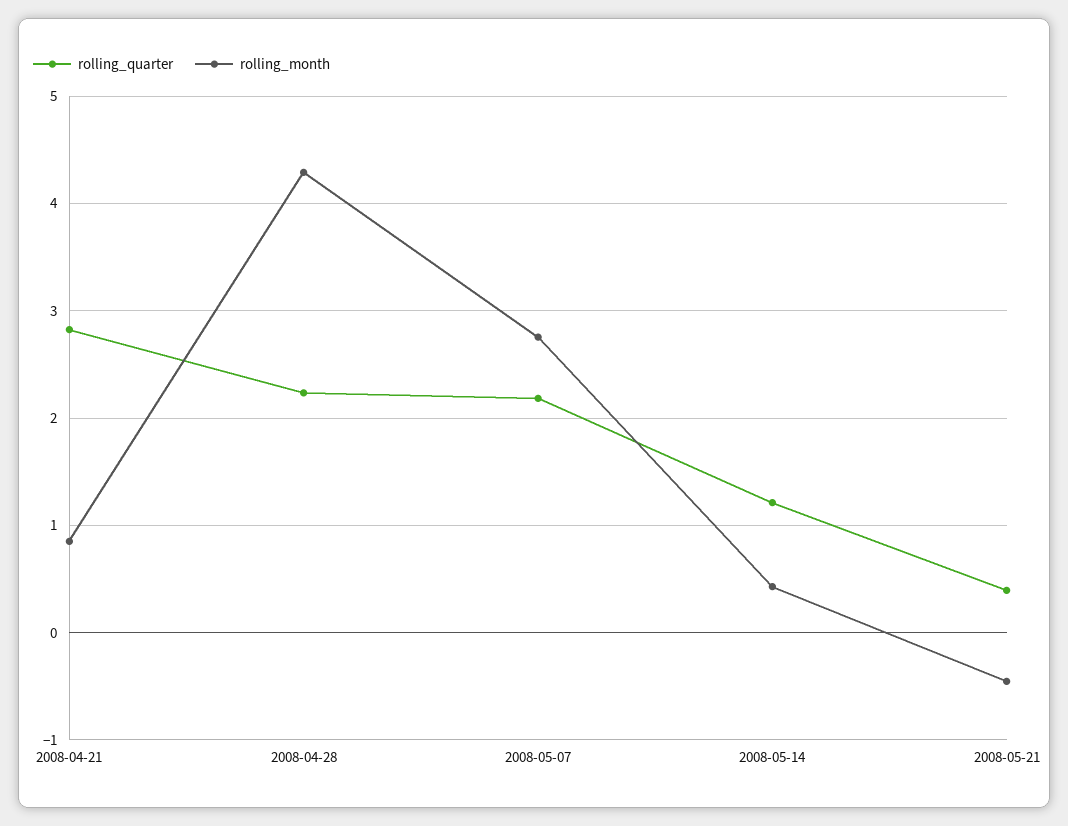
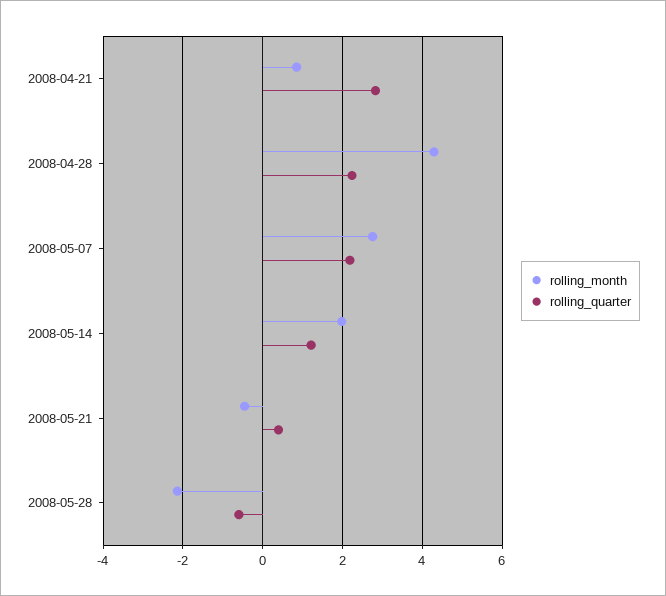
rolling_month, 2008-05-14: 0.4 -> 2
rolling_month, 2008-05-28: none -> -2.2
rolling_quarter, 2008-05-28: none -> -0.6

